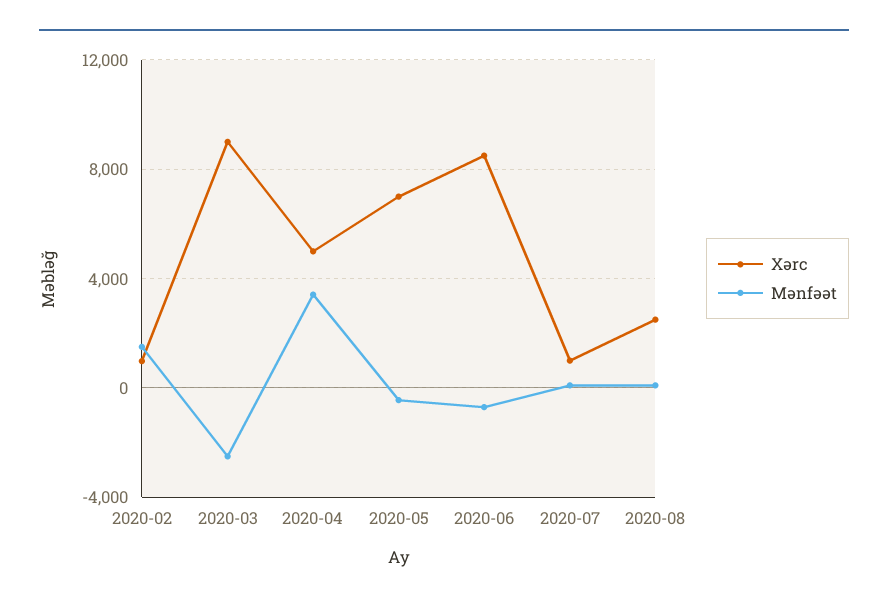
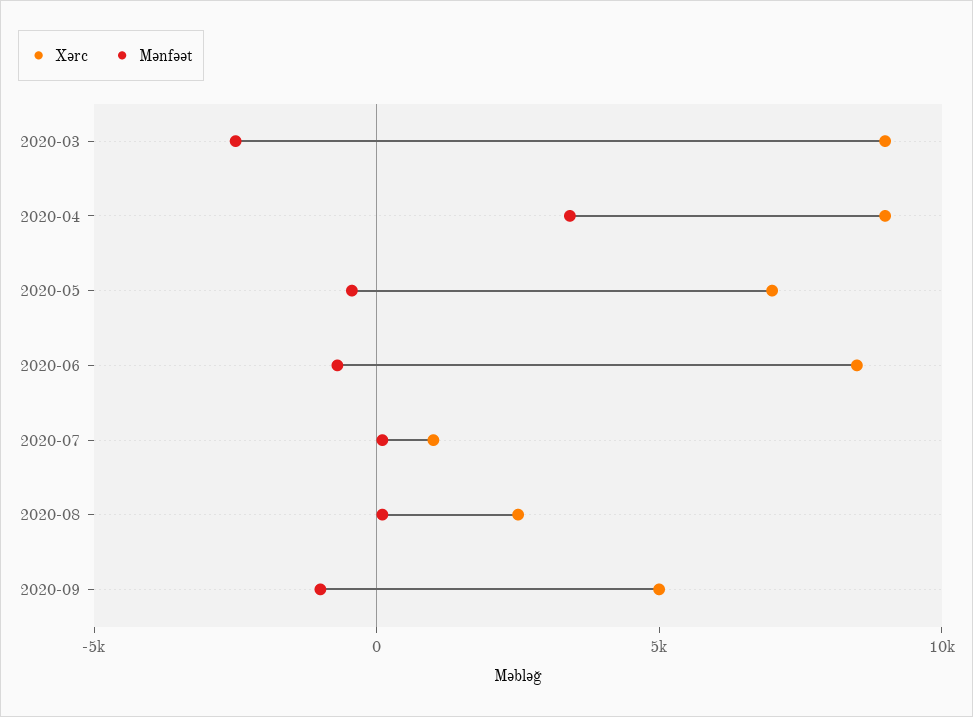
Xərc, 2020-02: 1000 -> none
Mənfəət, 2020-02: 1500 -> none
Xərc, 2020-04: 5000 -> 9000
Xərc, 2020-09: none -> 5000
Mənfəət, 2020-09: none -> -1000

